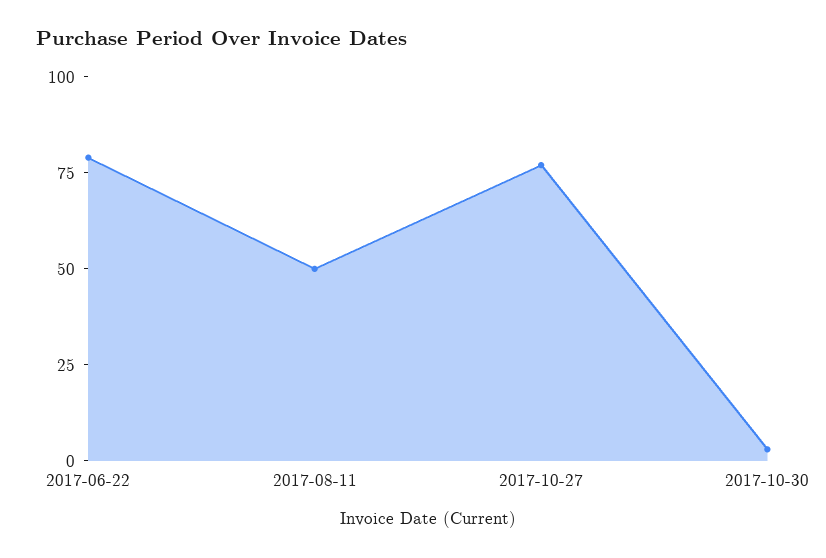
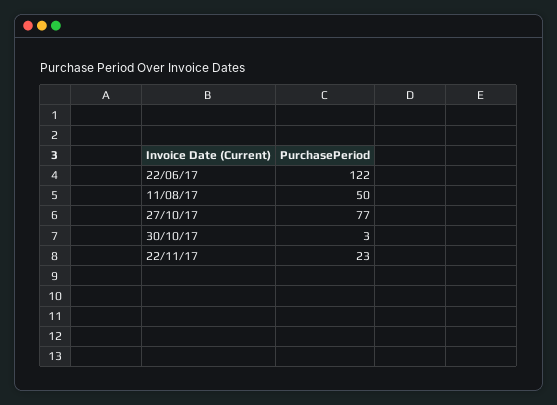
2017-06-22: 80 -> 122
22/11/17: none -> 23

